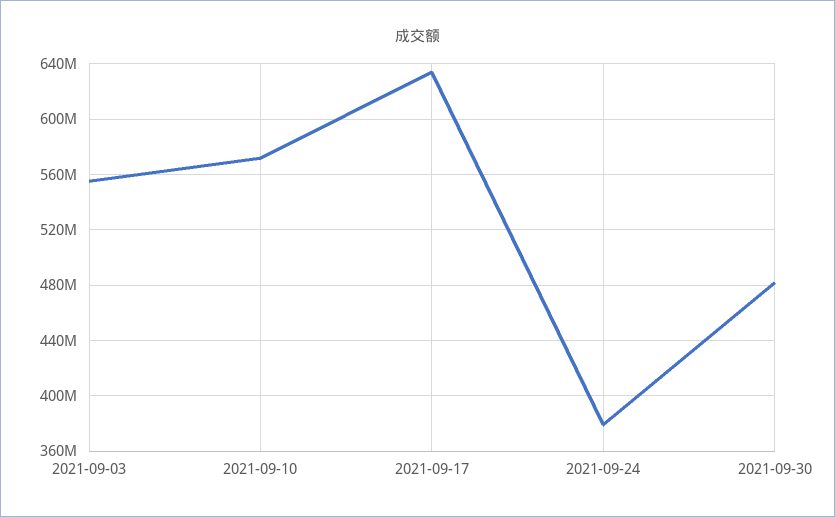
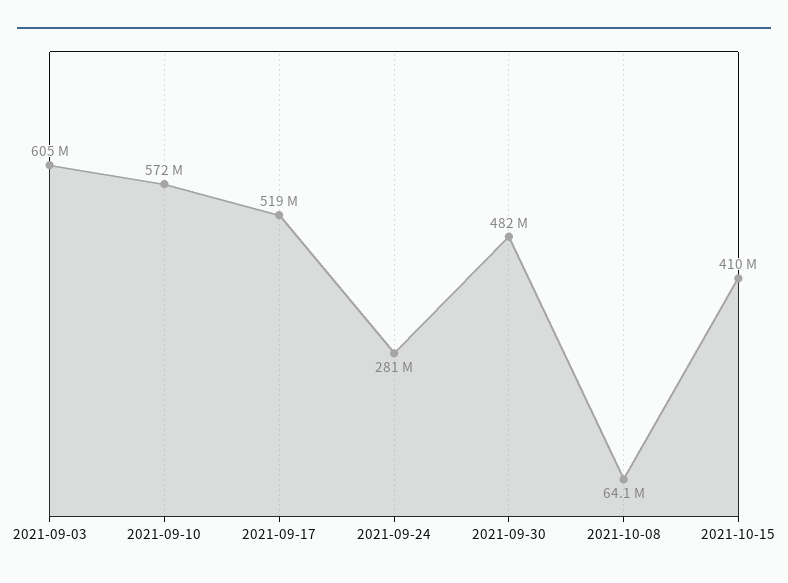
2021-09-03: 555000000 -> 605000000
2021-09-17: 635000000 -> 519000000
2021-09-24: 380000000 -> 281000000
2021-10-08: none -> 64100000
2021-10-15: none -> 410000000

